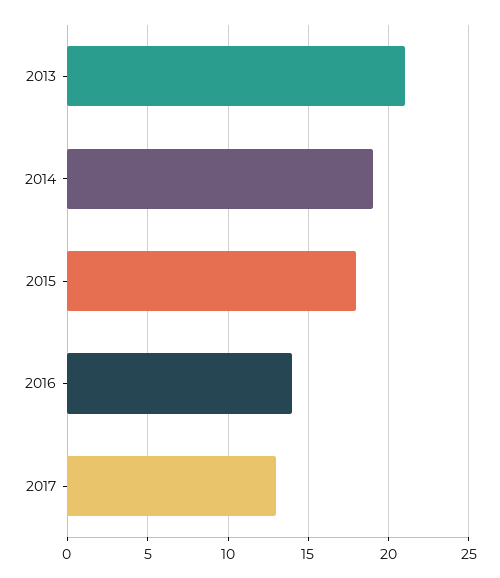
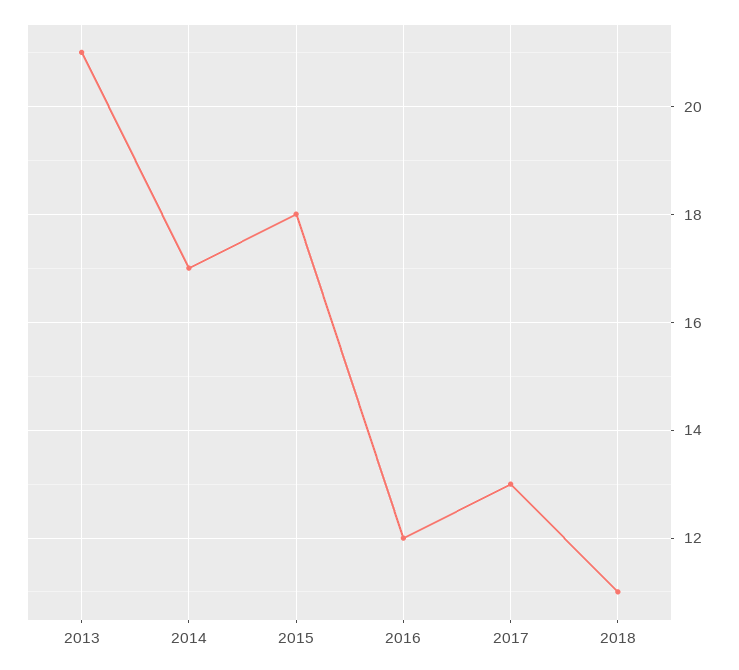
2014: 19 -> 17
2016: 14 -> 12
2018: none -> 11

